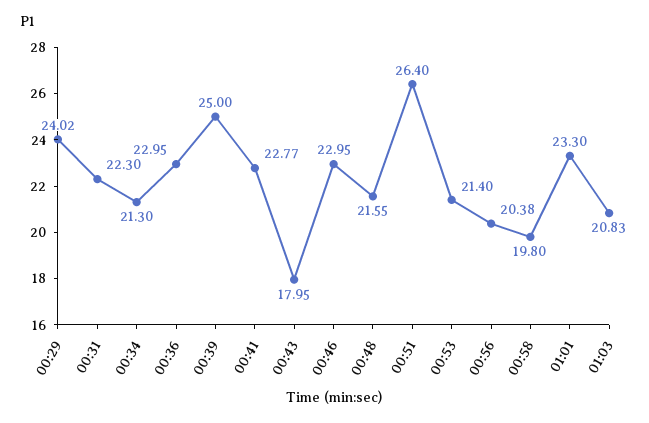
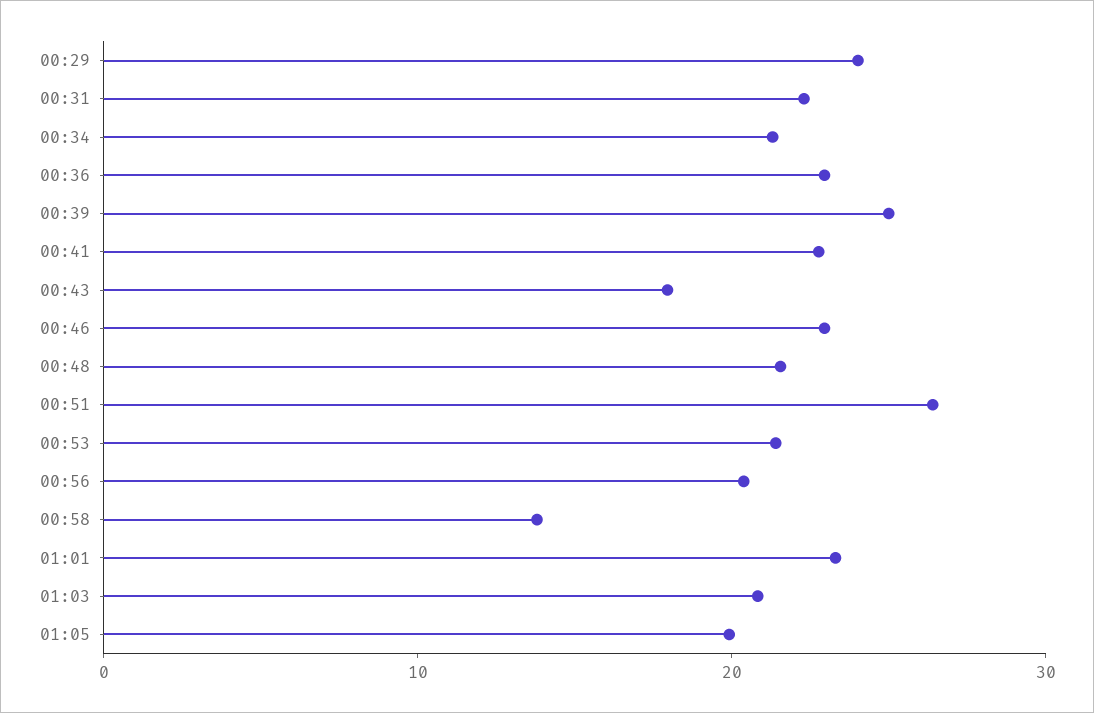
00:58: 19.8 -> 14
01:05: none -> 20

